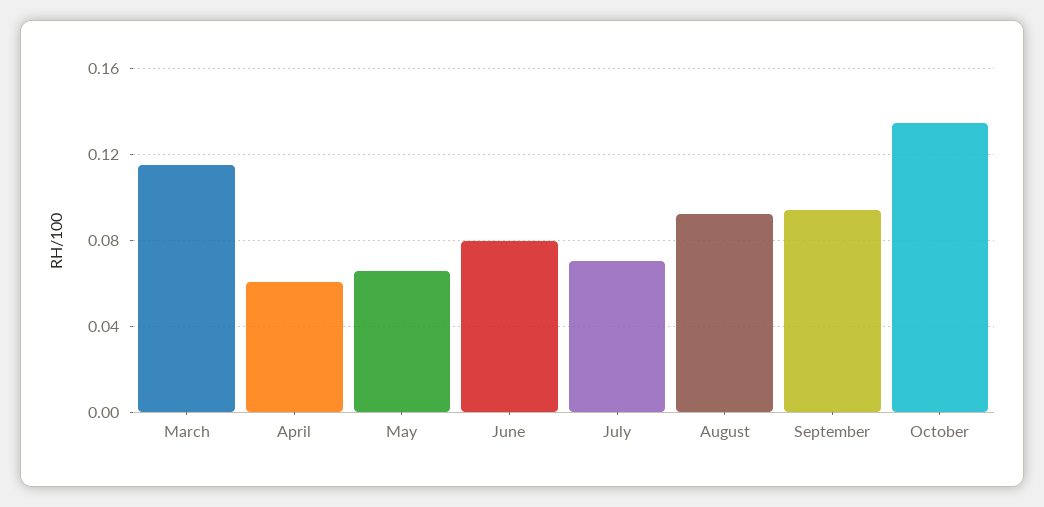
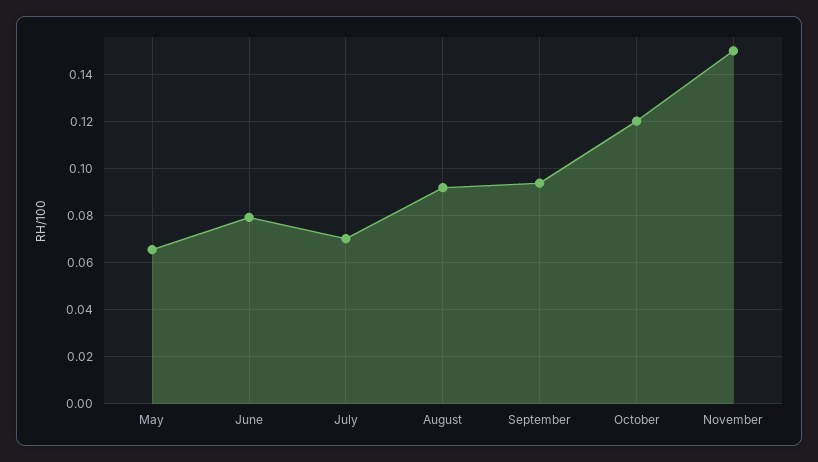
March: 0.115 -> none
April: 0.06 -> none
October: 0.135 -> 0.12
November: none -> 0.15

